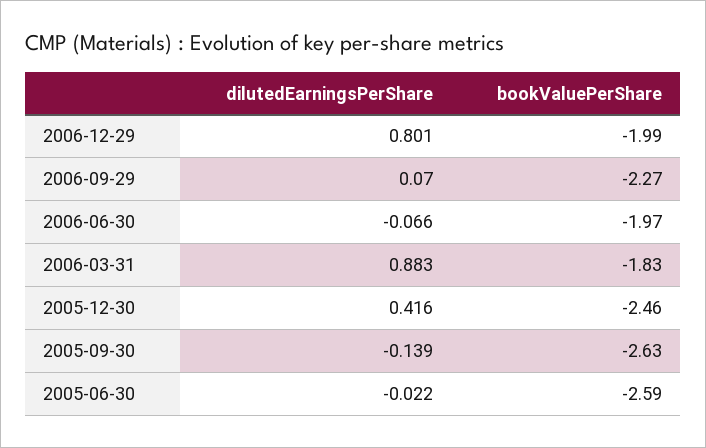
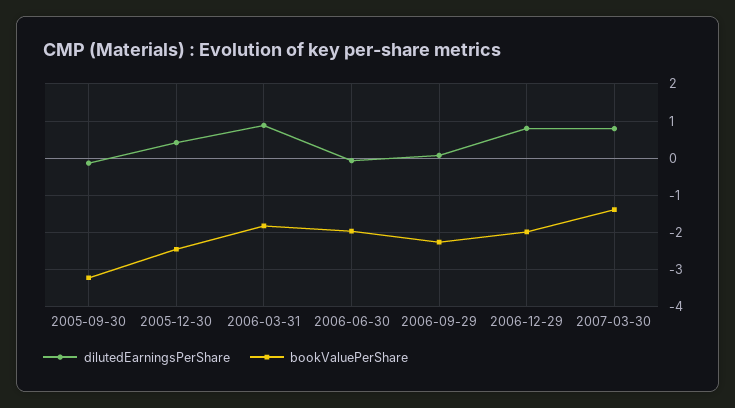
bookValuePerShare, 2005-09-30: -2.63 -> -3.2
dilutedEarningsPerShare, 2005-06-30: -0.022 -> none
bookValuePerShare, 2005-06-30: -2.59 -> none
dilutedEarningsPerShare, 2007-03-30: none -> 0.8
bookValuePerShare, 2007-03-30: none -> -1.4

